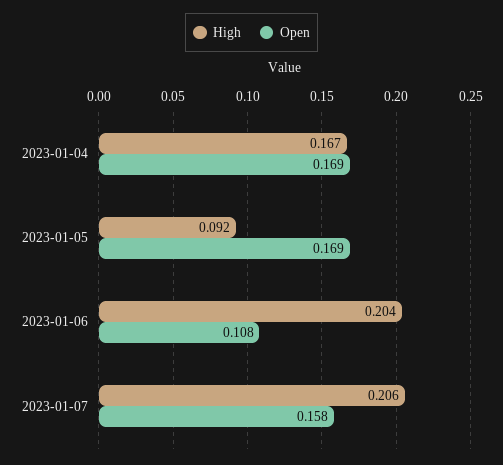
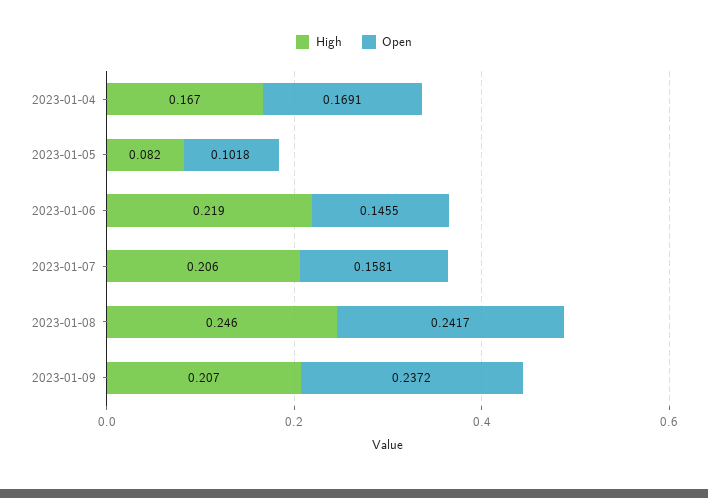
High, 2023-01-05: 0.092 -> 0.082
Open, 2023-01-05: 0.169 -> 0.1018
High, 2023-01-06: 0.204 -> 0.219
Open, 2023-01-06: 0.108 -> 0.1455
High, 2023-01-08: none -> 0.246
Open, 2023-01-08: none -> 0.2417
High, 2023-01-09: none -> 0.207
Open, 2023-01-09: none -> 0.2372

